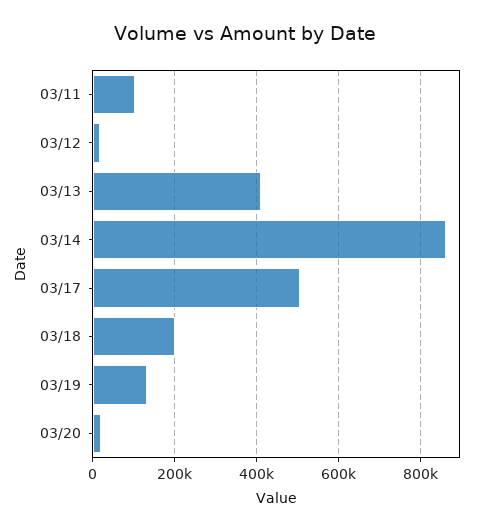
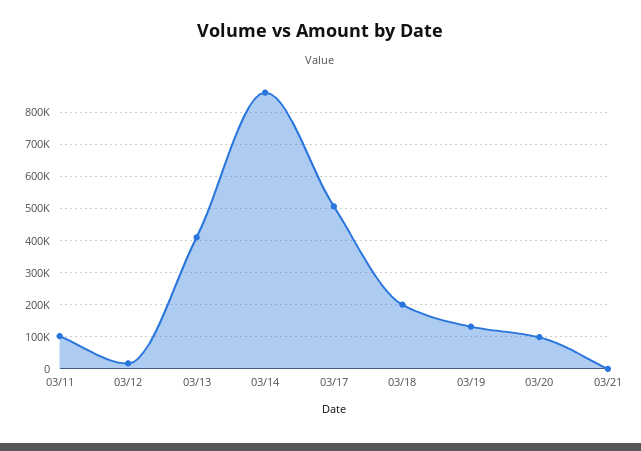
03/20: 20000 -> 100000
03/21: none -> 0

